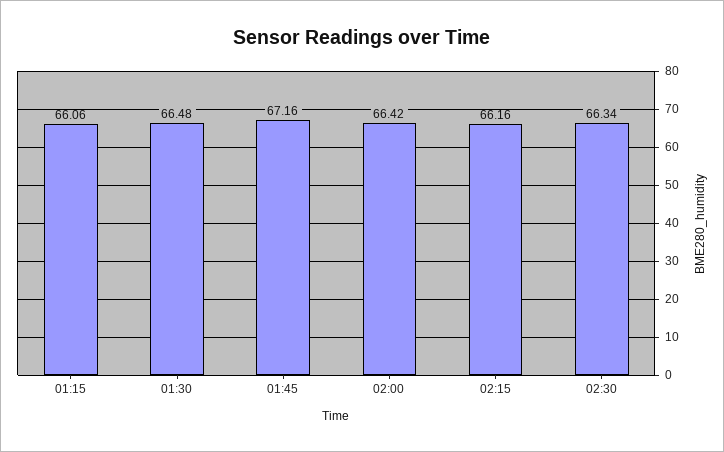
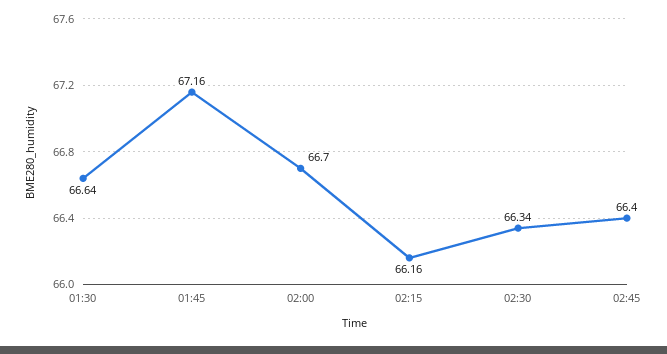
01:15: 66.06 -> none
01:30: 66.48 -> 66.64
02:00: 66.42 -> 66.7
02:45: none -> 66.4

